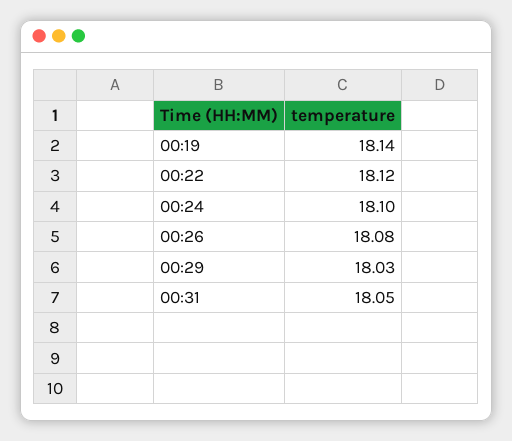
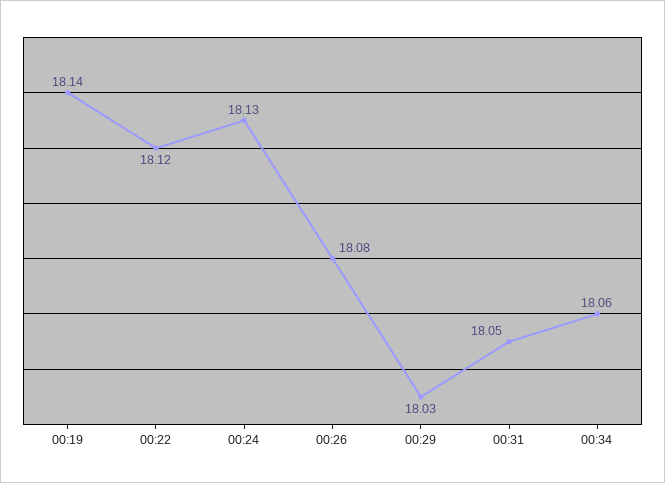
00:24: 18.1 -> 18.13
00:34: none -> 18.06

